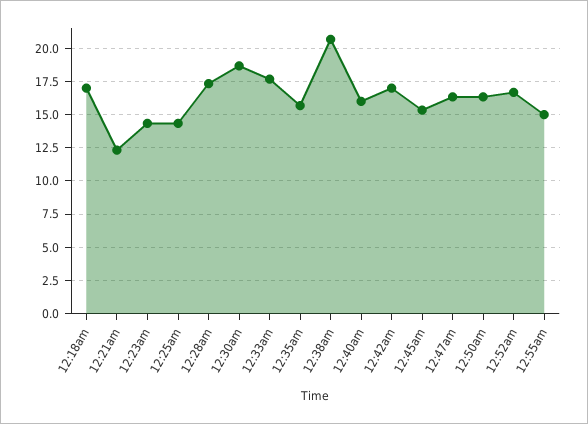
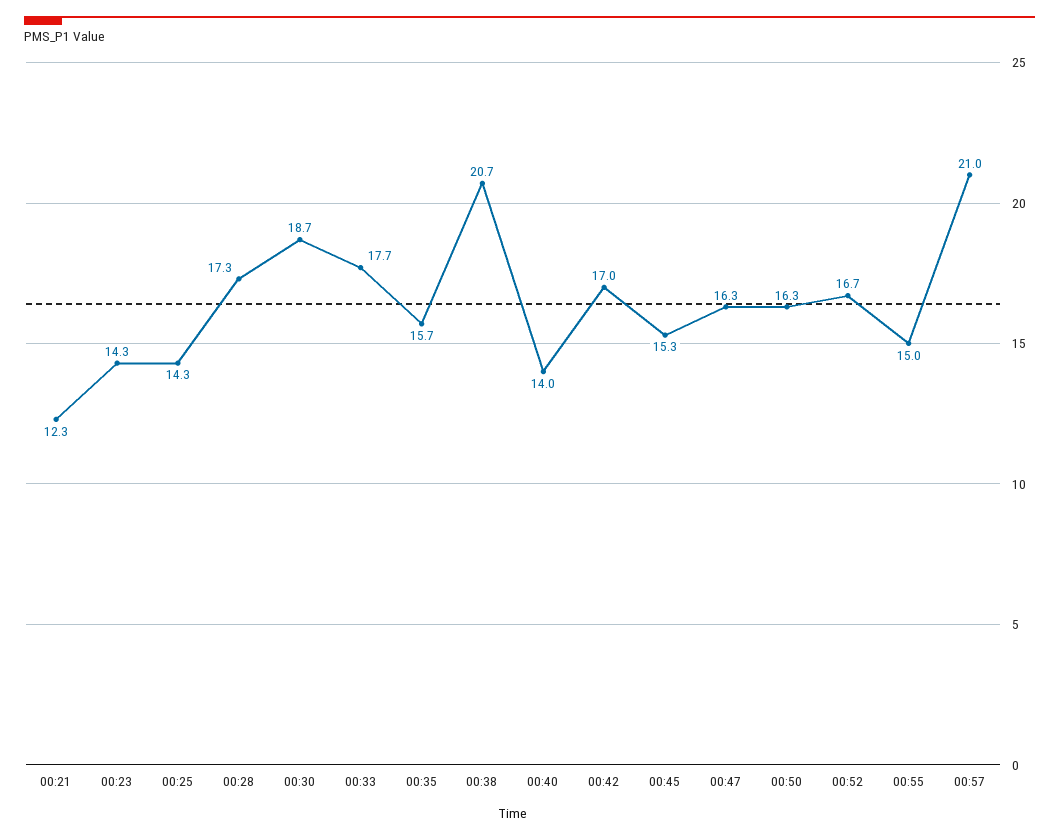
12:18am: 17 -> none
12:40am: 16 -> 14
00:57: none -> 21

